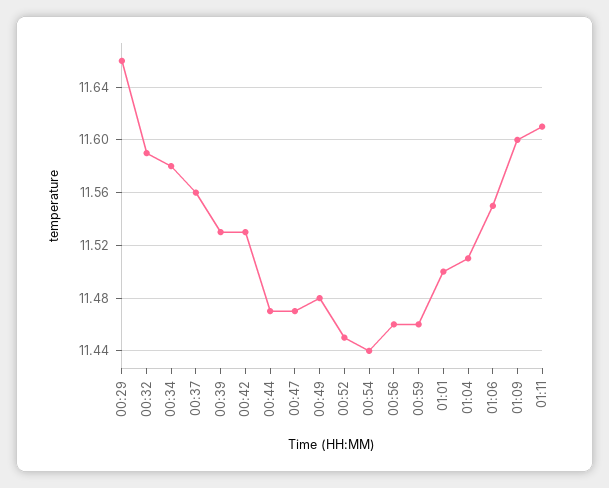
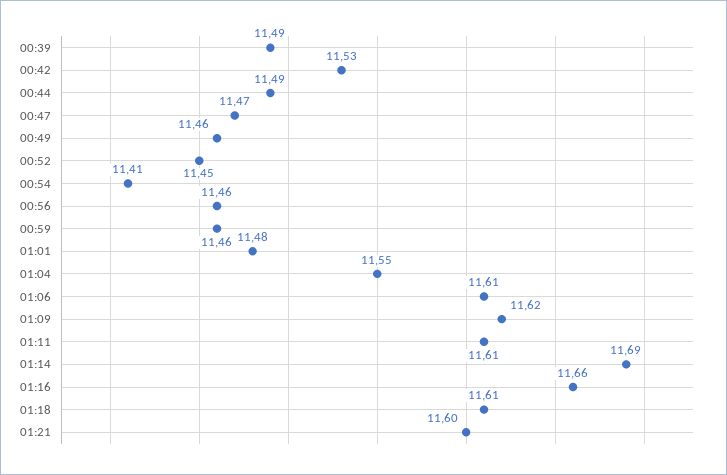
00:29: 11.66 -> none
00:32: 11.59 -> none
00:34: 11.58 -> none
00:37: 11.56 -> none
00:39: 11.53 -> 11.49
00:44: 11.47 -> 11.49
00:49: 11.48 -> 11.46
00:54: 11.44 -> 11.41
01:01: 11.5 -> 11.48
01:04: 11.51 -> 11.55
01:06: 11.55 -> 11.61
01:09: 11.6 -> 11.62
01:14: none -> 11.69
01:16: none -> 11.66
01:18: none -> 11.61
01:21: none -> 11.6

